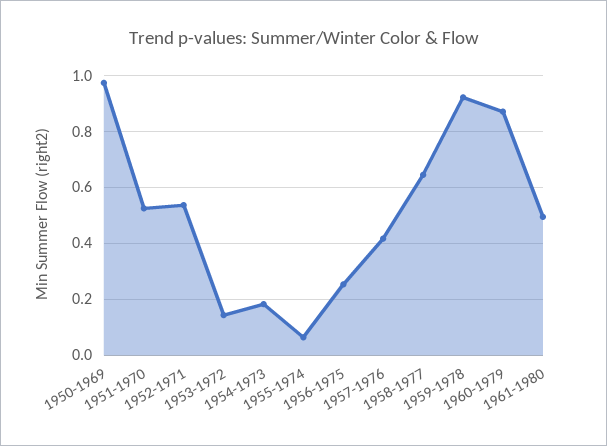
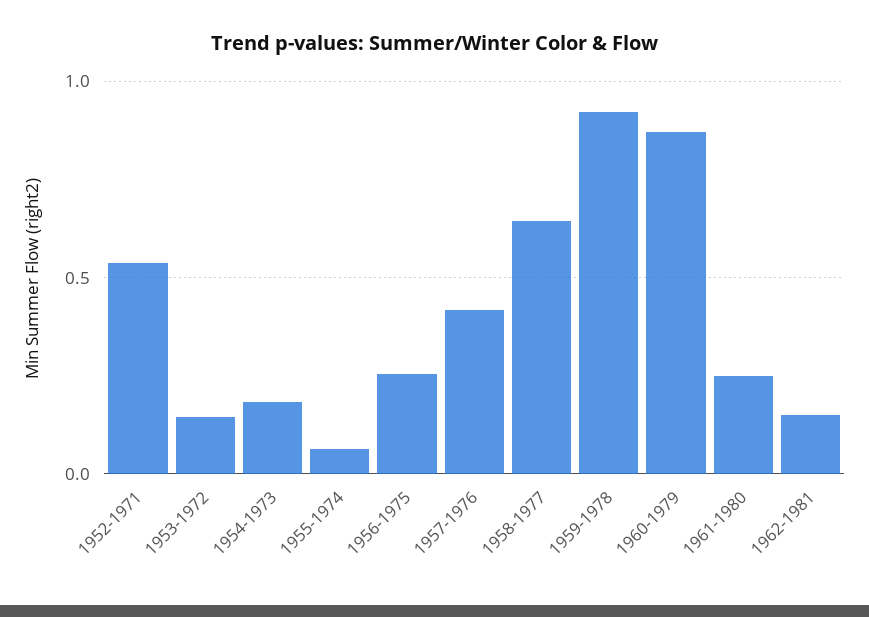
1950-1969: 0.975 -> none
1951-1970: 0.525 -> none
1961-1980: 0.5 -> 0.25
1962-1981: none -> 0.15

